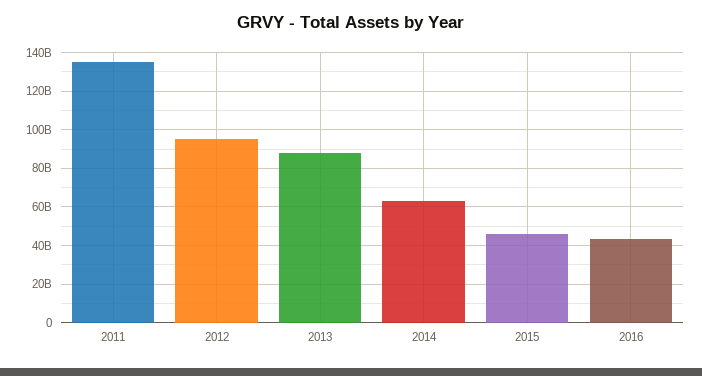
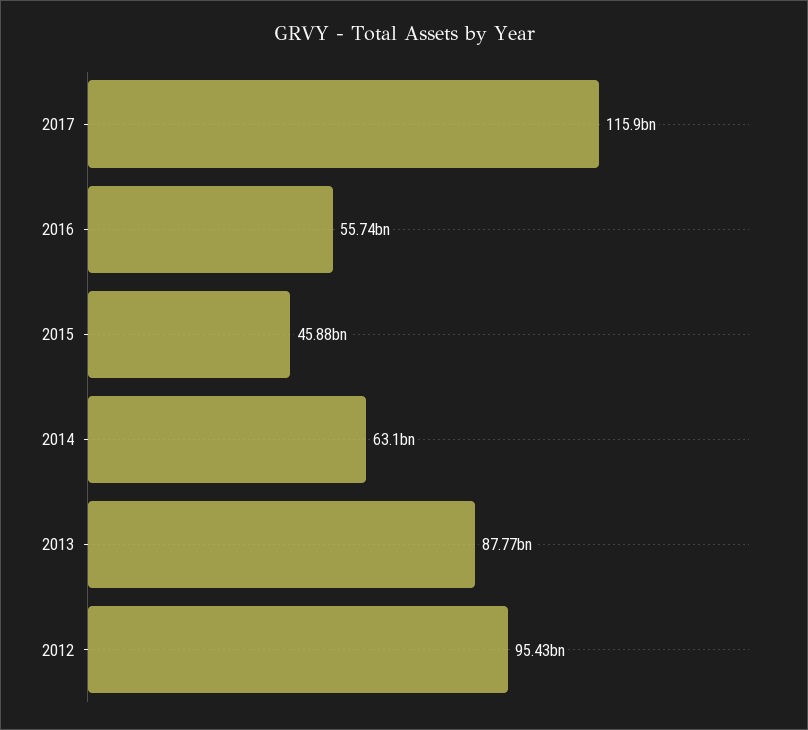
2011: 135000000000 -> none
2016: 45000000000 -> 55740000000
2017: none -> 115900000000

